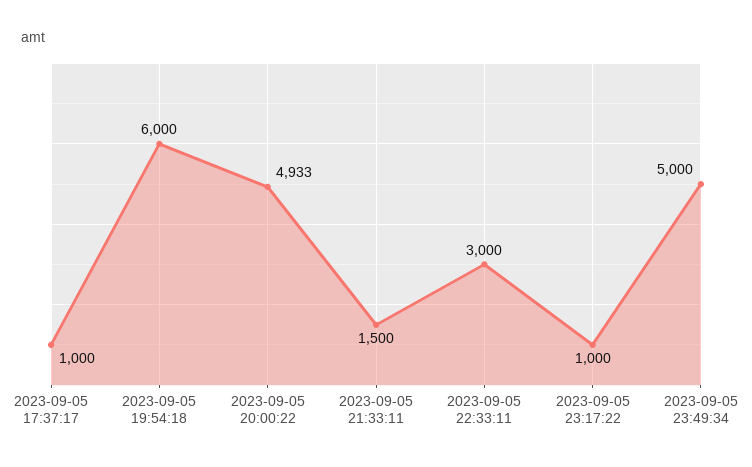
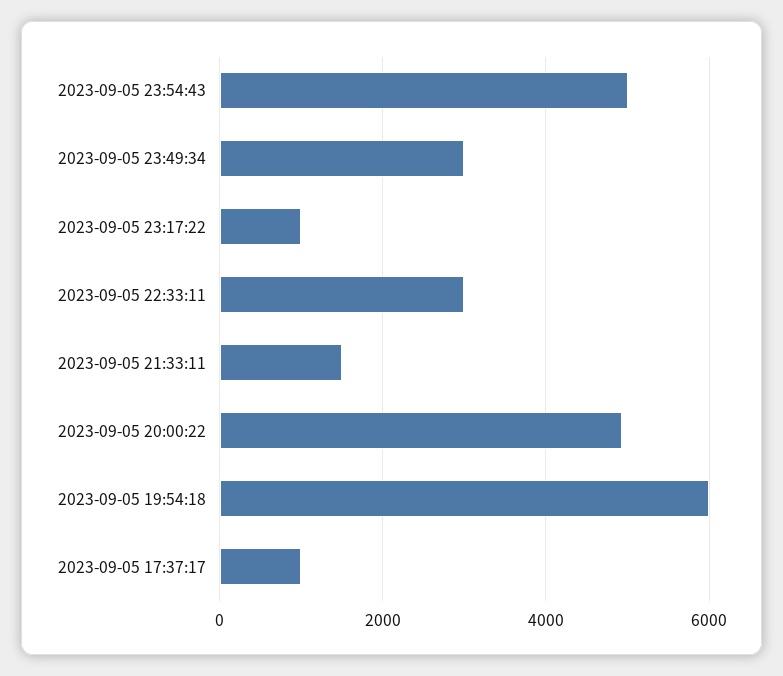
2023-09-05 23:49:34: 5000 -> 3000
2023-09-05 23:54:43: none -> 5000

